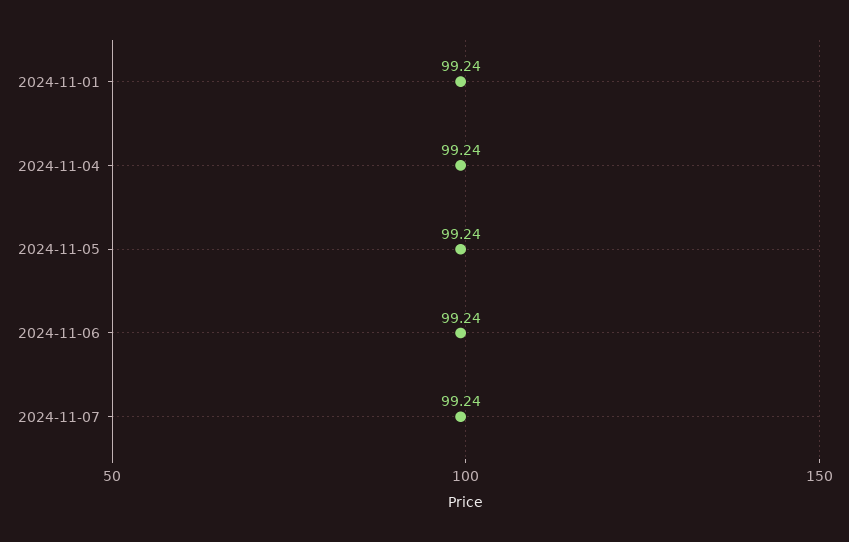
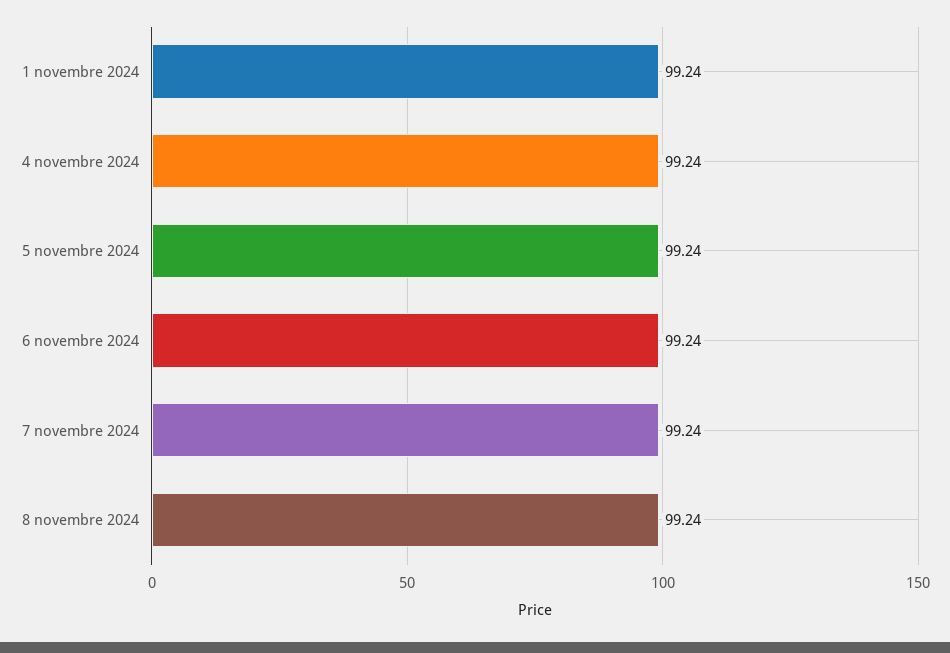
8 novembre 2024: none -> 99.24

